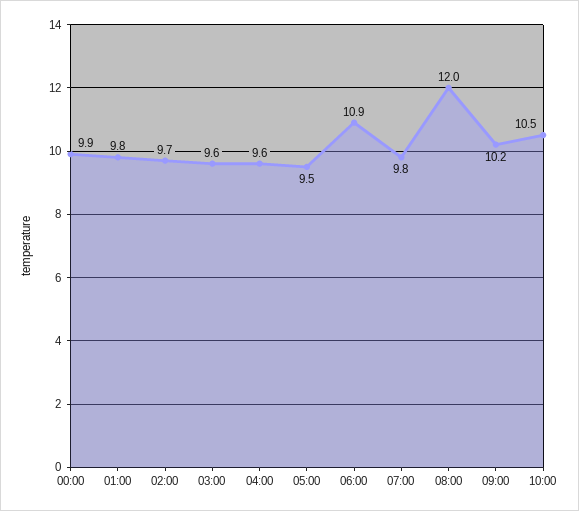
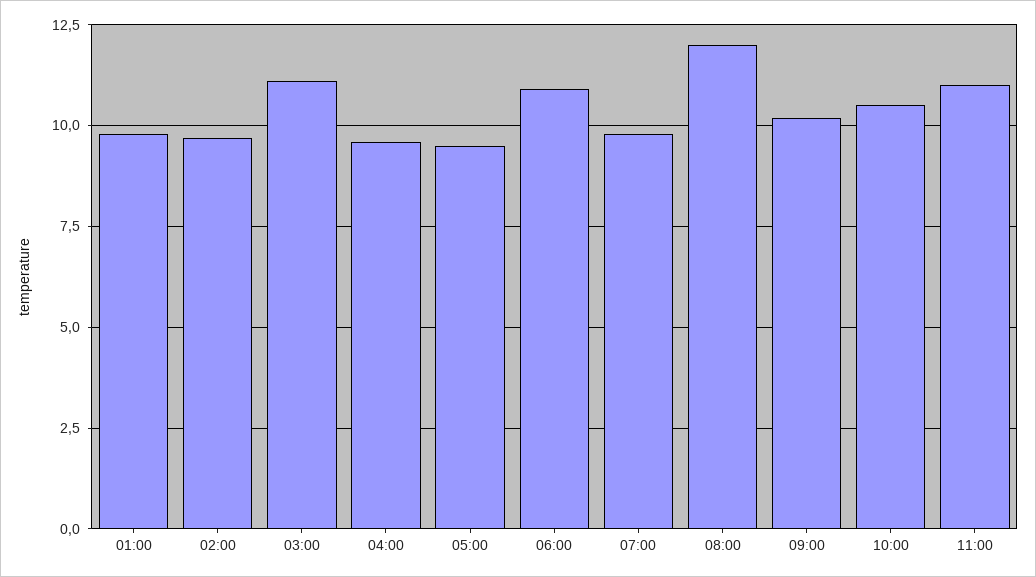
00:00: 9.9 -> none
03:00: 9.6 -> 11
11:00: none -> 11

